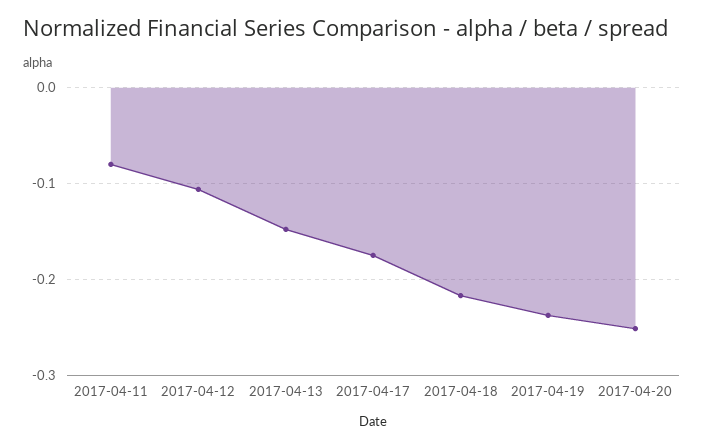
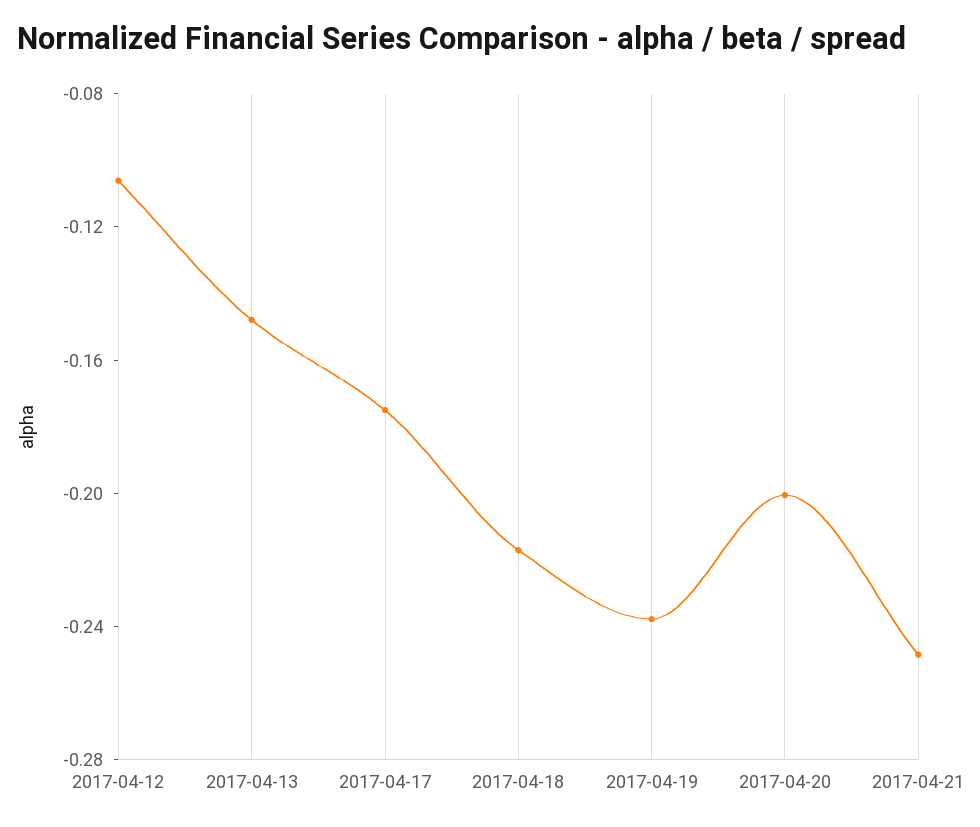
2017-04-11: -0.08 -> none
2017-04-20: -0.25 -> -0.2
2017-04-21: none -> -0.25

